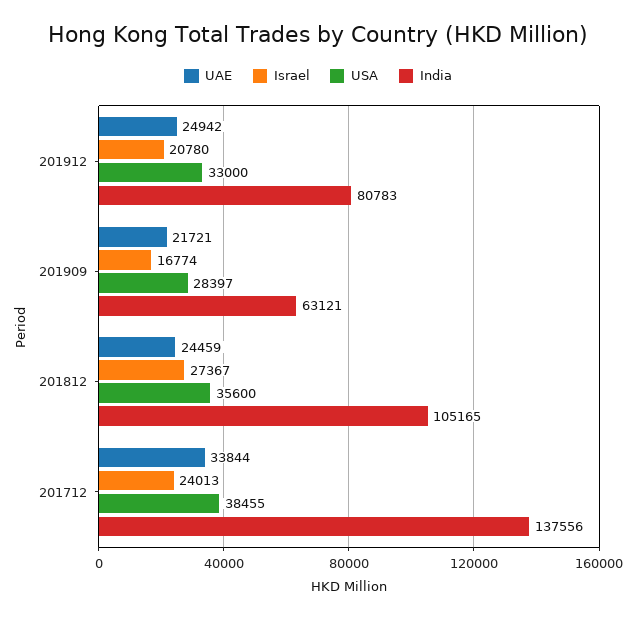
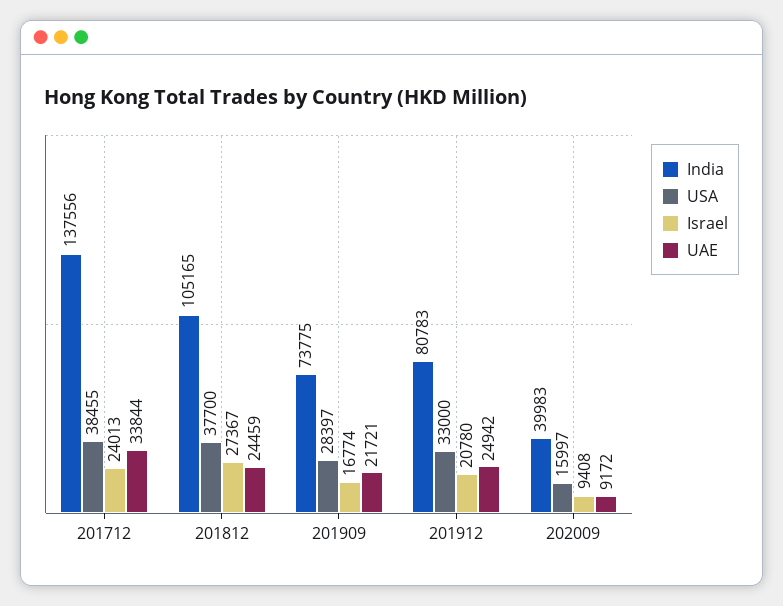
India, 201909: 63121 -> 73775
USA, 201812: 35600 -> 37700
India, 202009: none -> 39983
USA, 202009: none -> 15997
Israel, 202009: none -> 9408
UAE, 202009: none -> 9172

